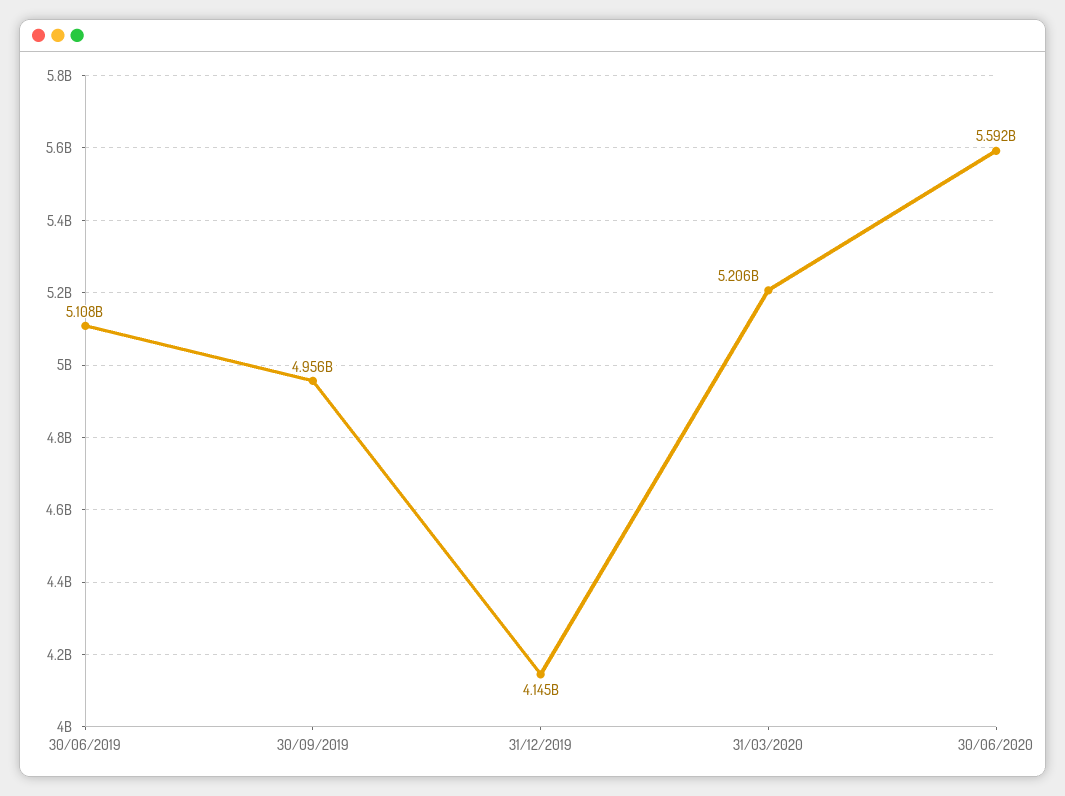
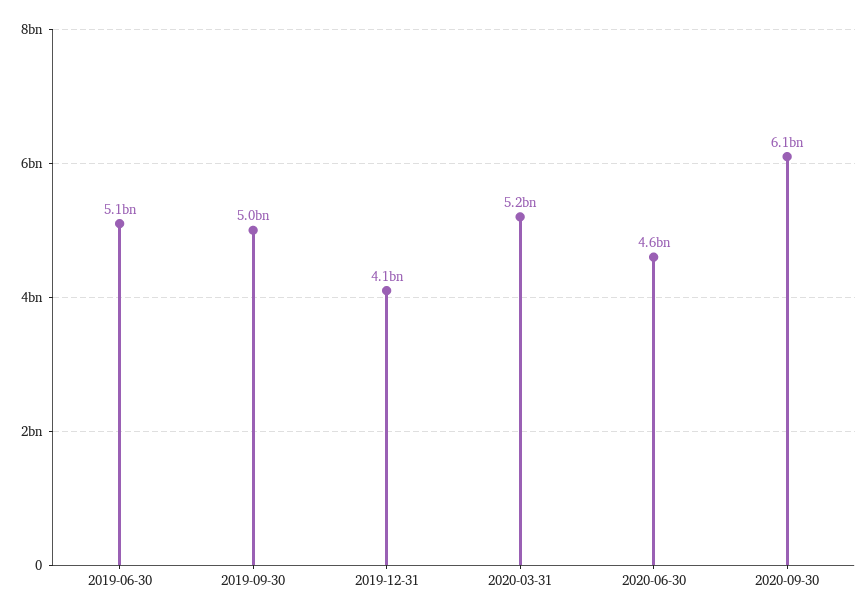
30/06/2020: 5592000000 -> 4600000000
2020-09-30: none -> 6100000000

